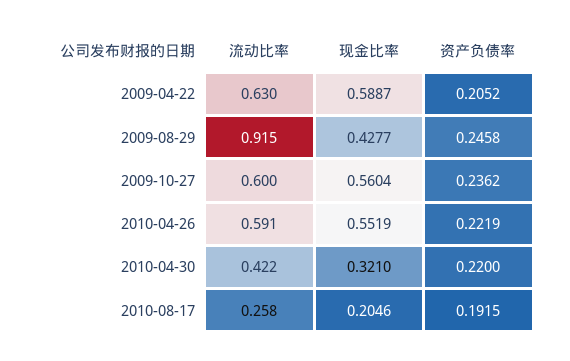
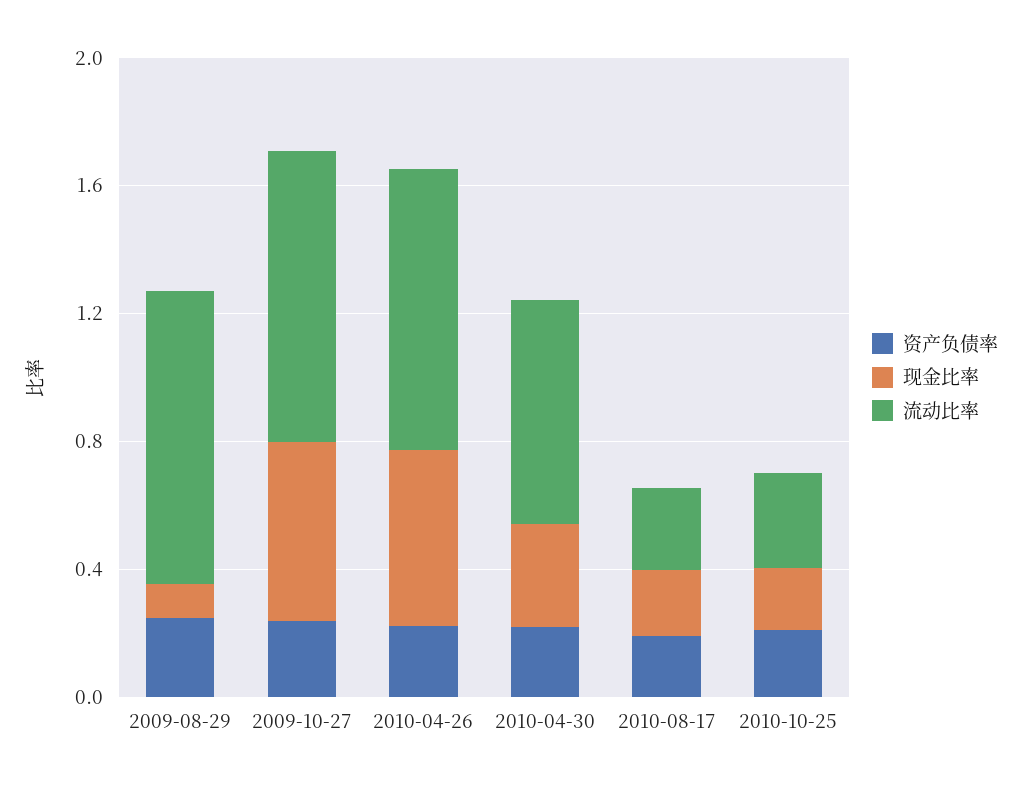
流动比率, 2009-04-22: 0.63 -> none
现金比率, 2009-04-22: 0.5887 -> none
资产负债率, 2009-04-22: 0.2052 -> none
现金比率, 2009-08-29: 0.4277 -> 0.1
流动比率, 2009-10-27: 0.6 -> 0.9
流动比率, 2010-04-26: 0.591 -> 0.9
流动比率, 2010-04-30: 0.422 -> 0.7
资产负债率, 2010-10-25: none -> 0.2
现金比率, 2010-10-25: none -> 0.2
流动比率, 2010-10-25: none -> 0.3

